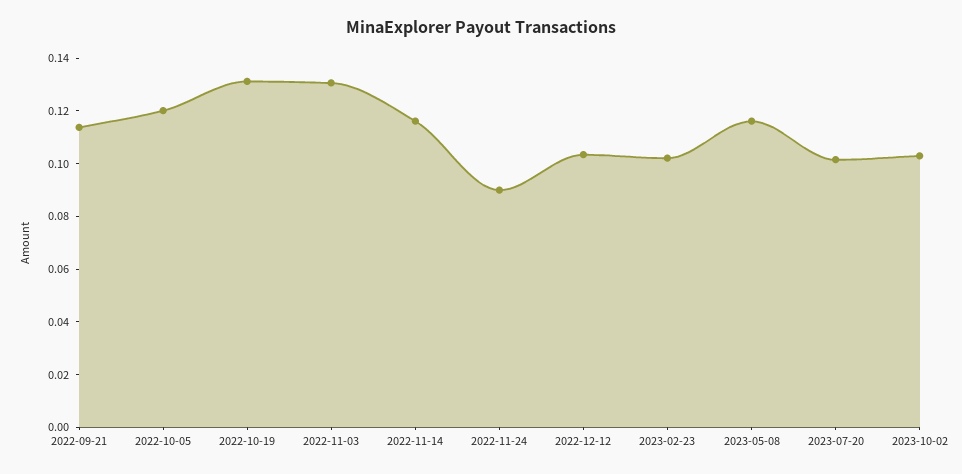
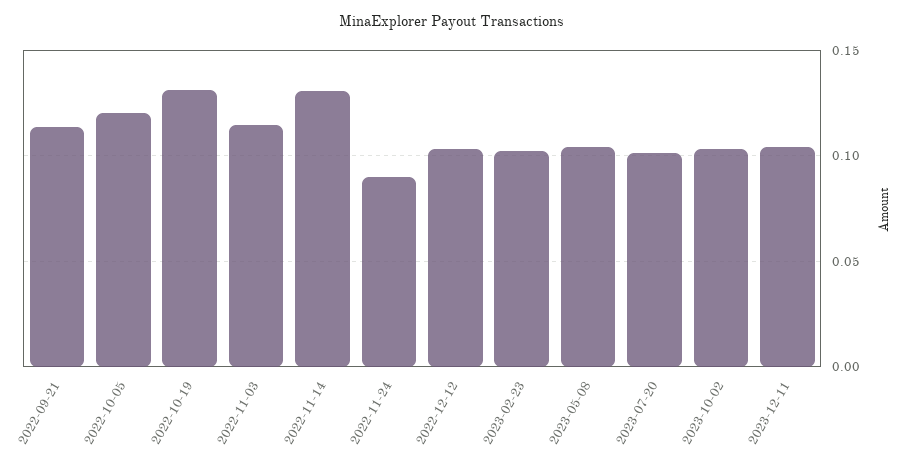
2022-11-03: 0.13 -> 0.115
2022-11-14: 0.115 -> 0.13
2023-05-08: 0.115 -> 0.105
2023-12-11: none -> 0.105

